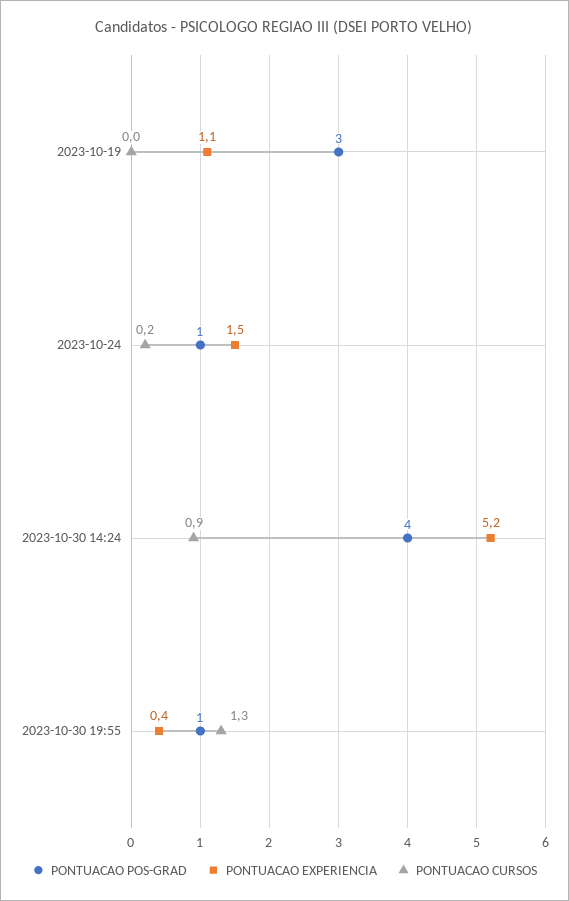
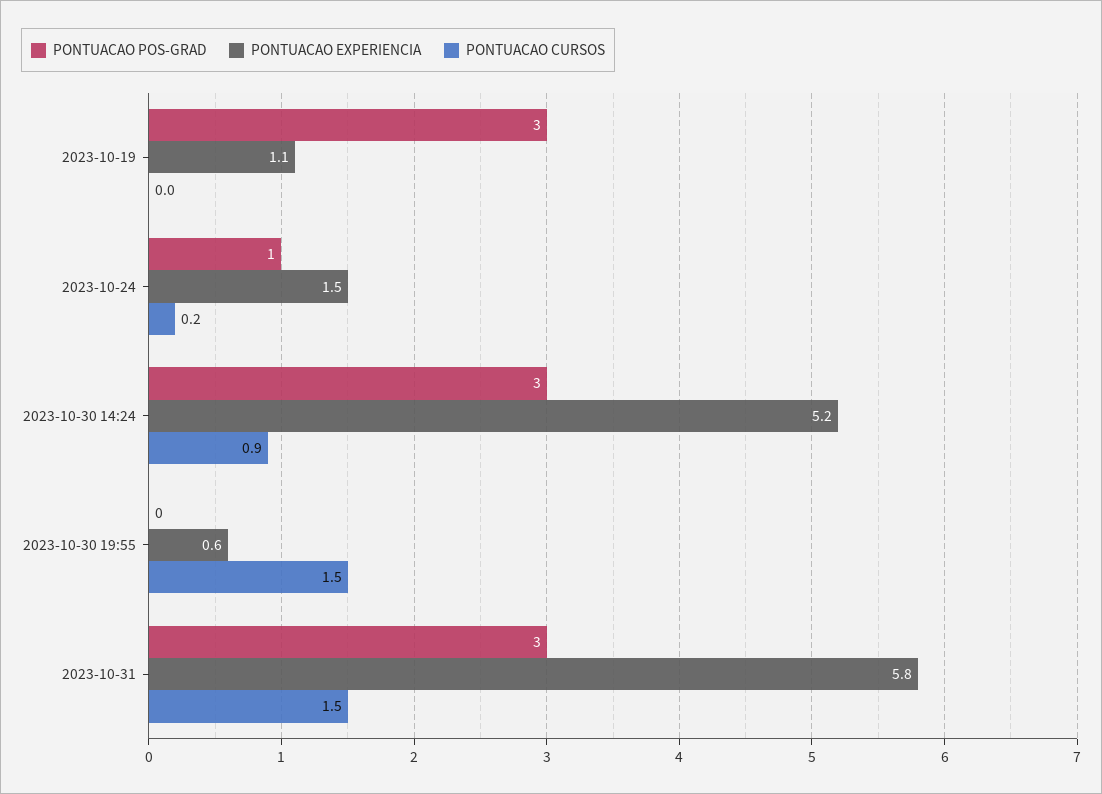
PONTUACAO POS-GRAD, 2023-10-30 14:24: 4 -> 3
PONTUACAO POS-GRAD, 2023-10-30 19:55: 1 -> 0
PONTUACAO EXPERIENCIA, 2023-10-30 19:55: 0.4 -> 0.6
PONTUACAO CURSOS, 2023-10-30 19:55: 1.3 -> 1.5
PONTUACAO POS-GRAD, 2023-10-31: none -> 3
PONTUACAO EXPERIENCIA, 2023-10-31: none -> 5.8
PONTUACAO CURSOS, 2023-10-31: none -> 1.5

